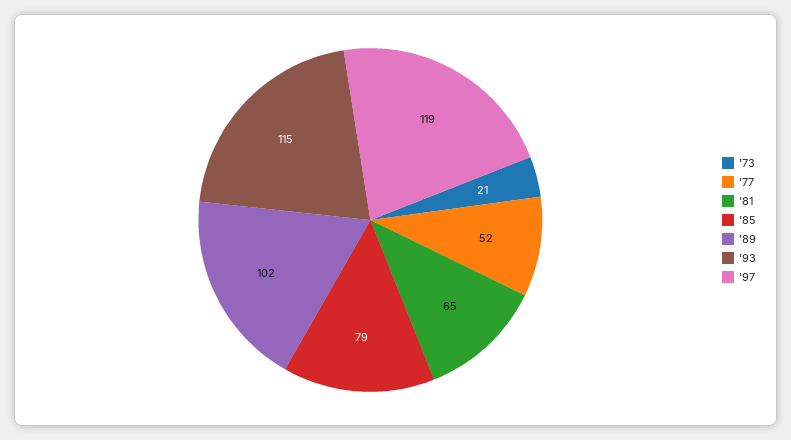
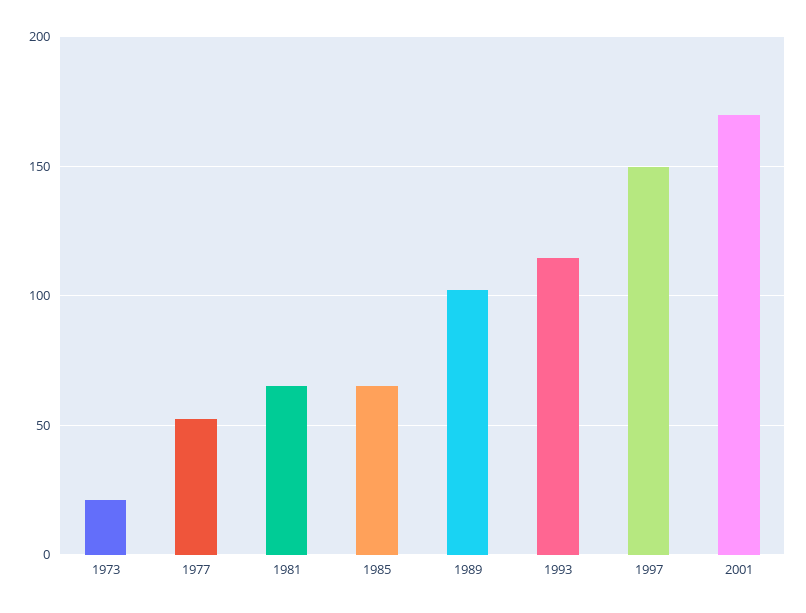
'85: 79 -> 65
'97: 119 -> 150
2001: none -> 170

